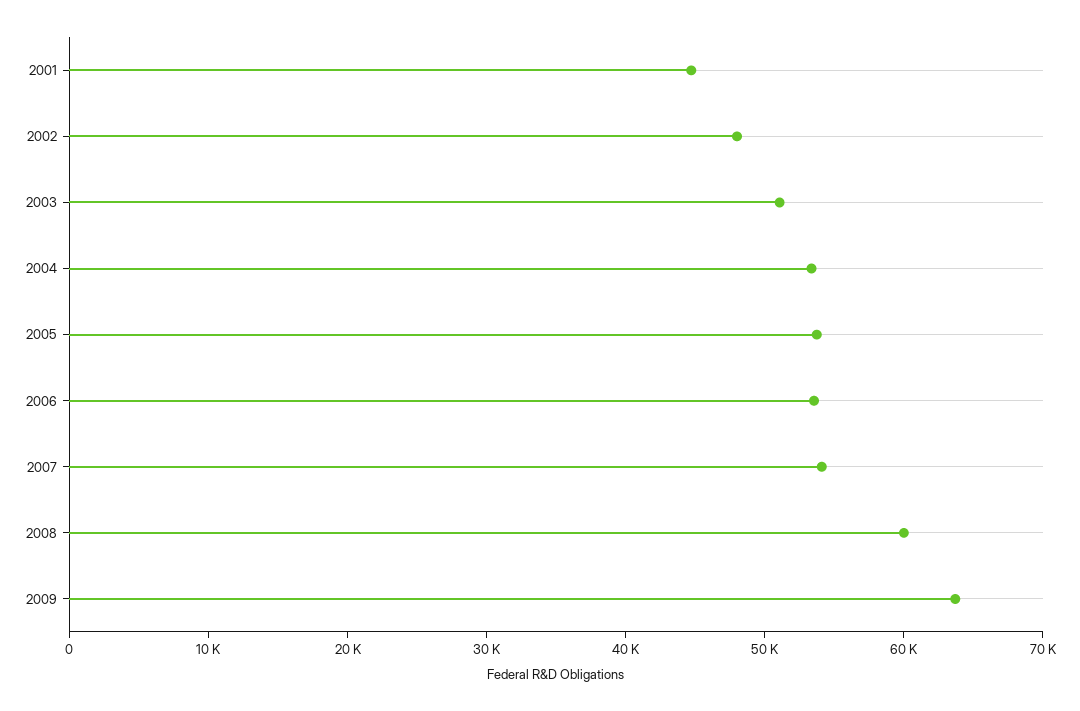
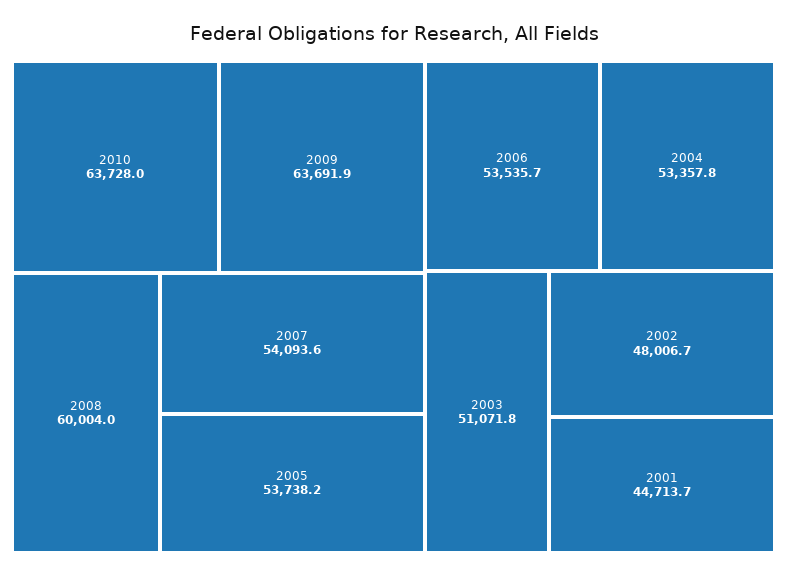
2010: none -> 63728

